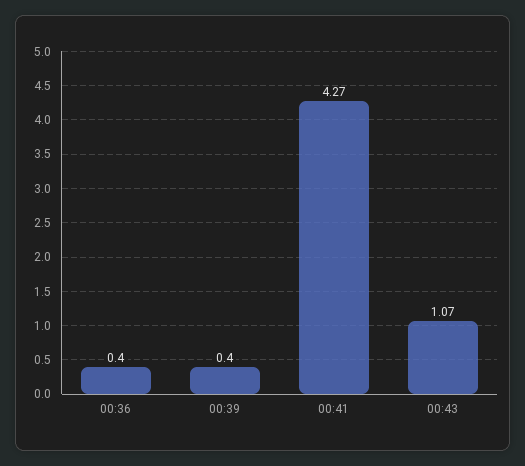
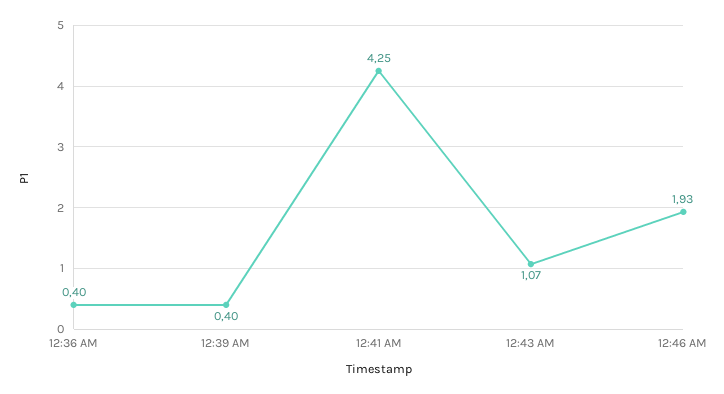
00:41: 4.27 -> 4.25
12:46 AM: none -> 1.93

